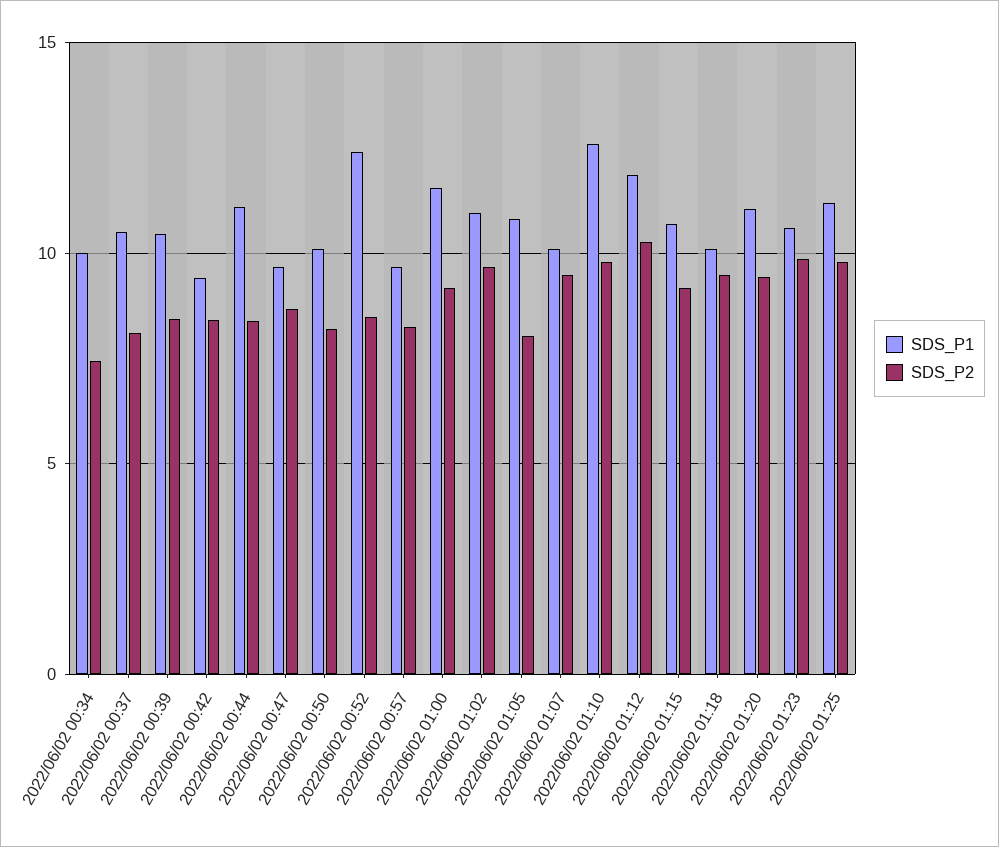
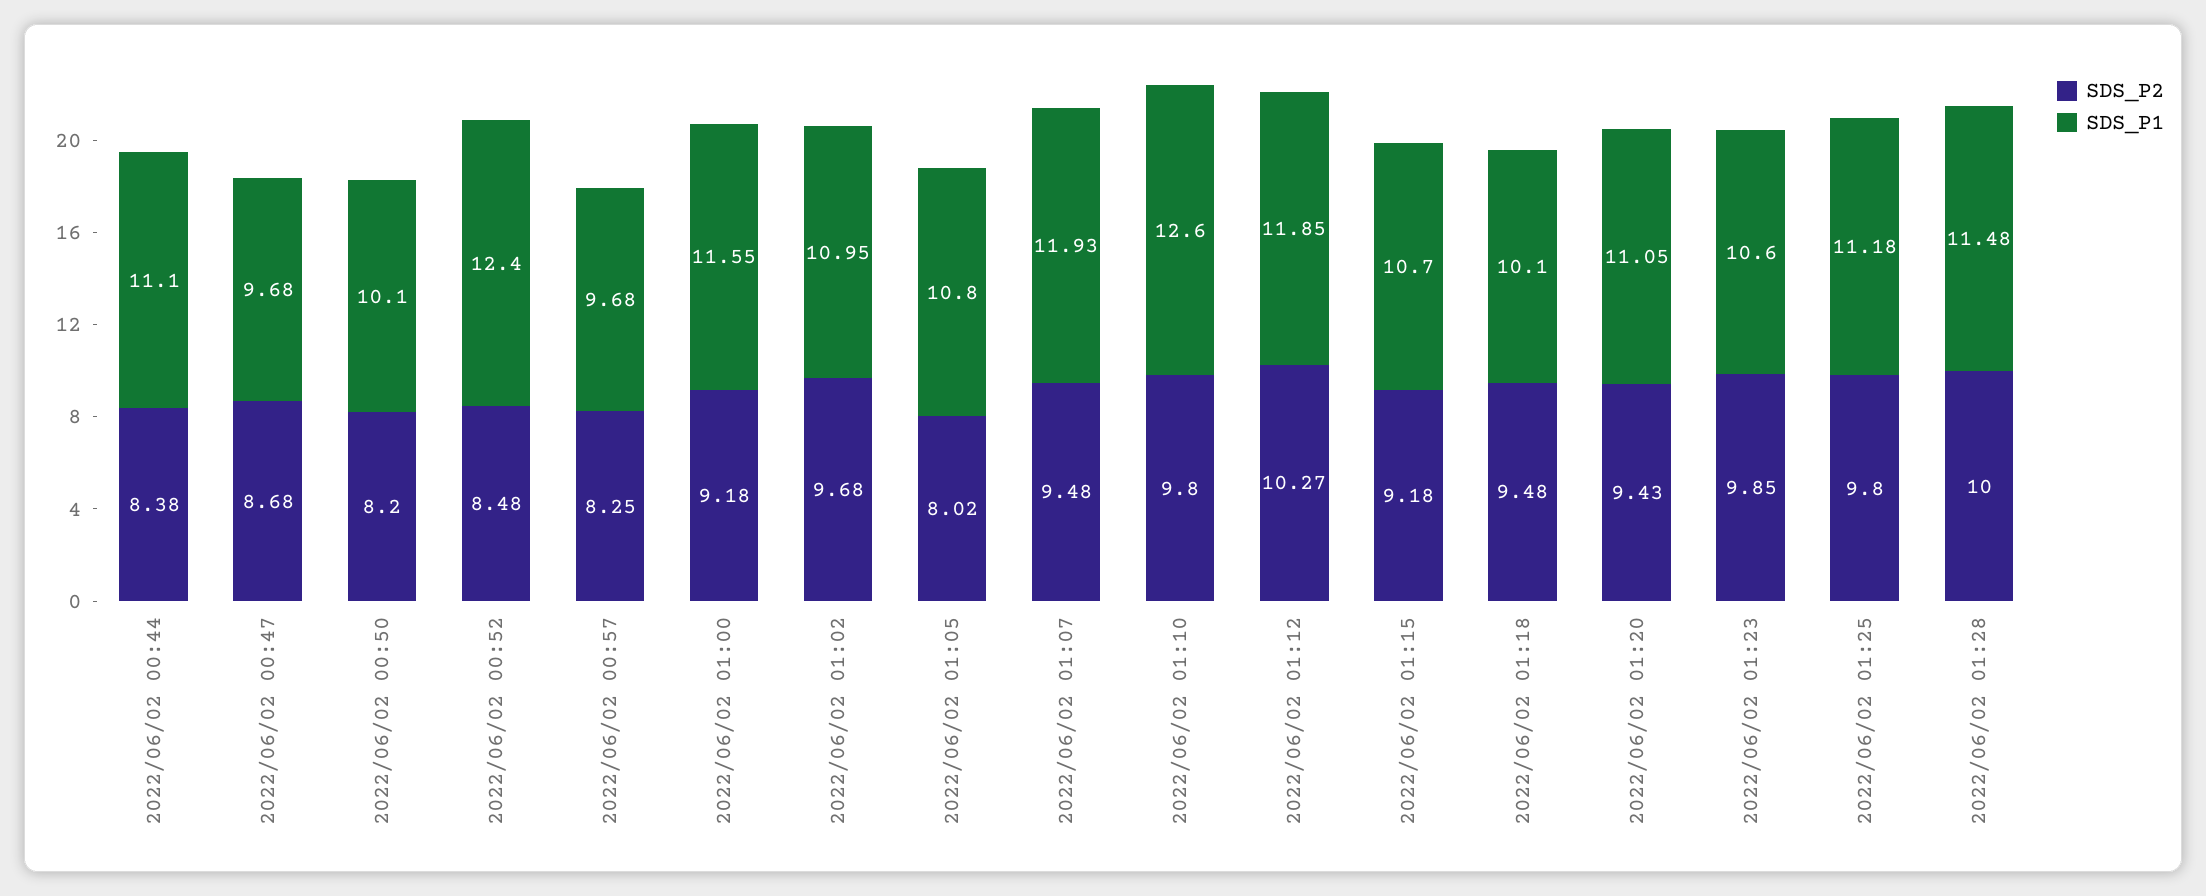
SDS_P1, 2022/06/02 00:34: 10 -> none
SDS_P2, 2022/06/02 00:34: 7.5 -> none
SDS_P1, 2022/06/02 00:37: 10.5 -> none
SDS_P2, 2022/06/02 00:37: 8 -> none
SDS_P1, 2022/06/02 00:39: 10.5 -> none
SDS_P2, 2022/06/02 00:39: 8.5 -> none
SDS_P1, 2022/06/02 00:42: 9.5 -> none
SDS_P2, 2022/06/02 00:42: 8.5 -> none
SDS_P1, 2022/06/02 01:07: 10 -> 11.93
SDS_P2, 2022/06/02 01:28: none -> 10
SDS_P1, 2022/06/02 01:28: none -> 11.48

